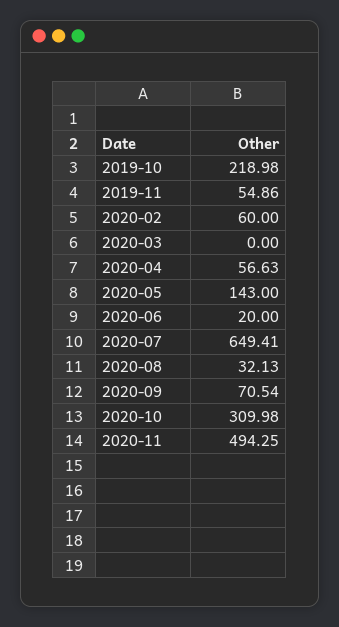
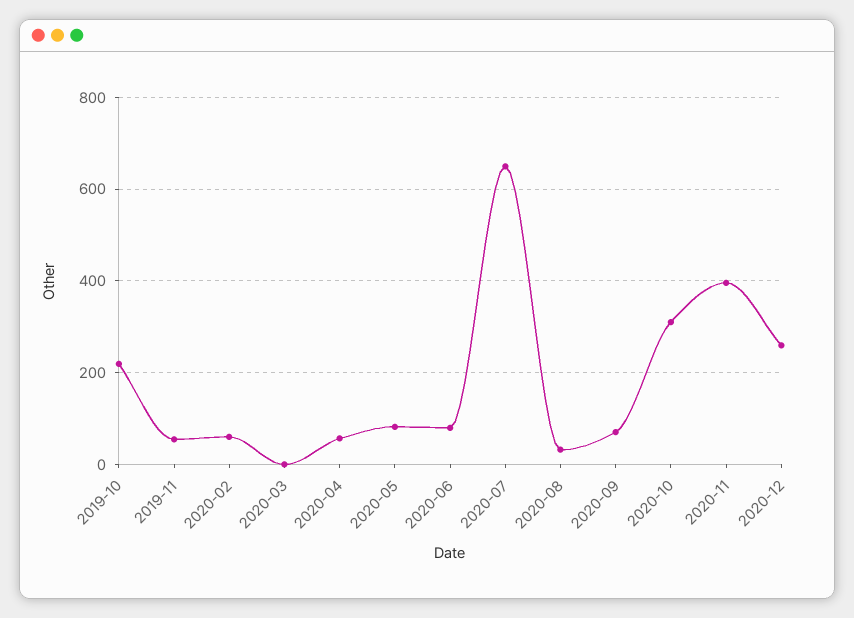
2020-05: 143 -> 80
2020-06: 20 -> 80
2020-11: 494.25 -> 400
2020-12: none -> 260

